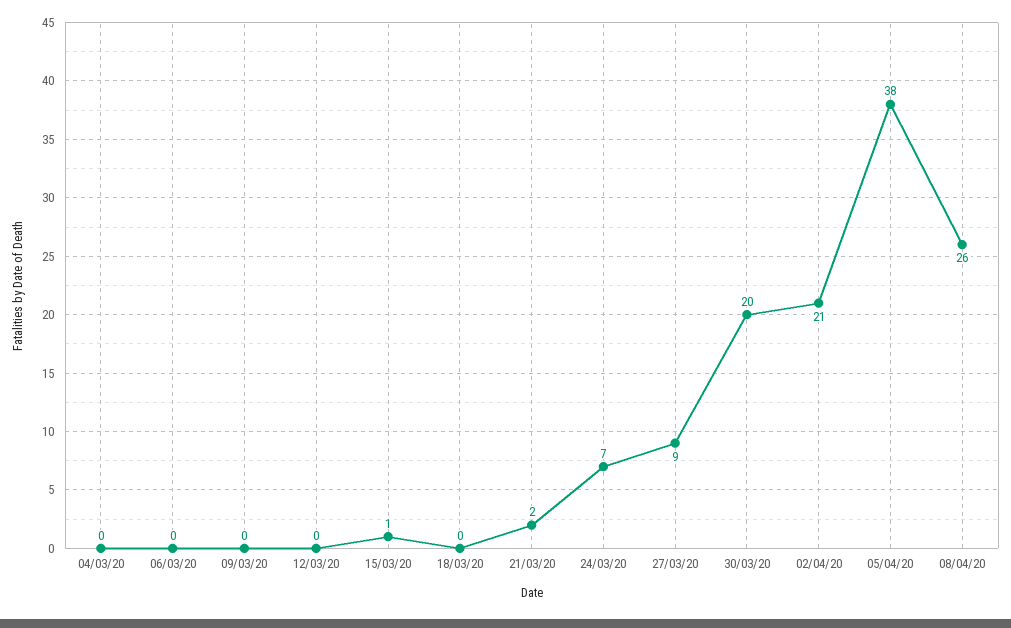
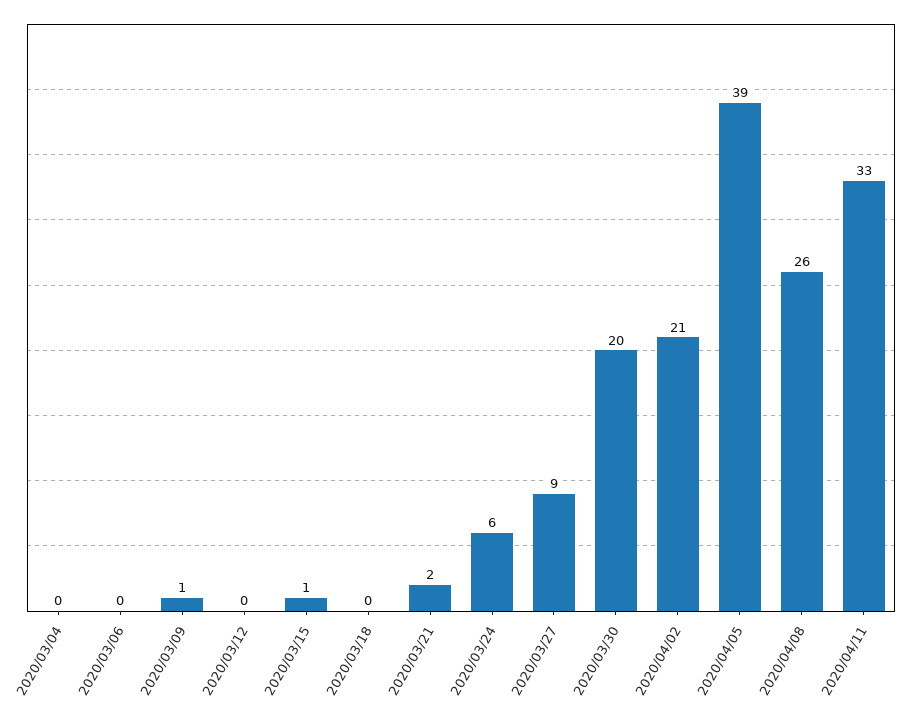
09/03/20: 0 -> 1
24/03/20: 7 -> 6
05/04/20: 38 -> 39
2020/04/11: none -> 33

